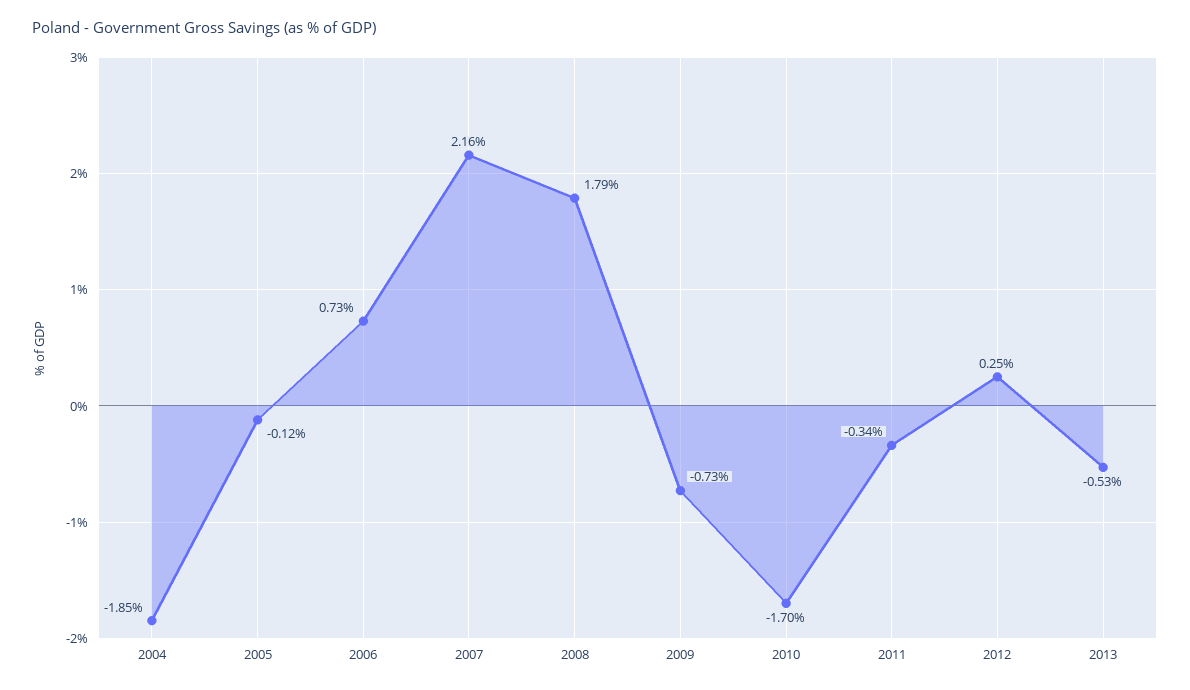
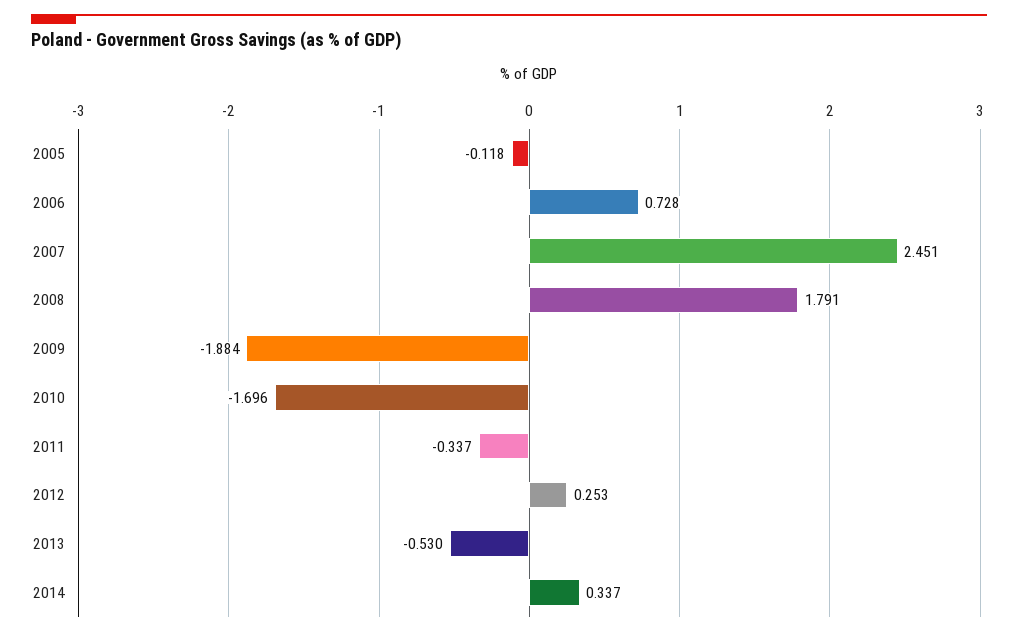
2004: -1.85 -> none
2007: 2.16 -> 2.451
2009: -0.73 -> -1.884
2014: none -> 0.337

